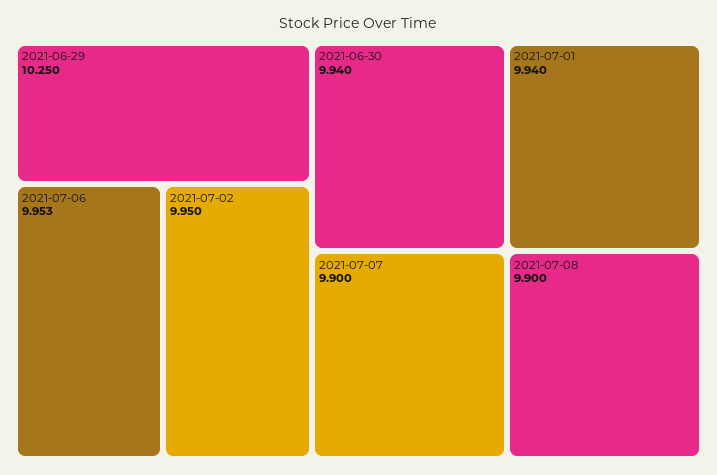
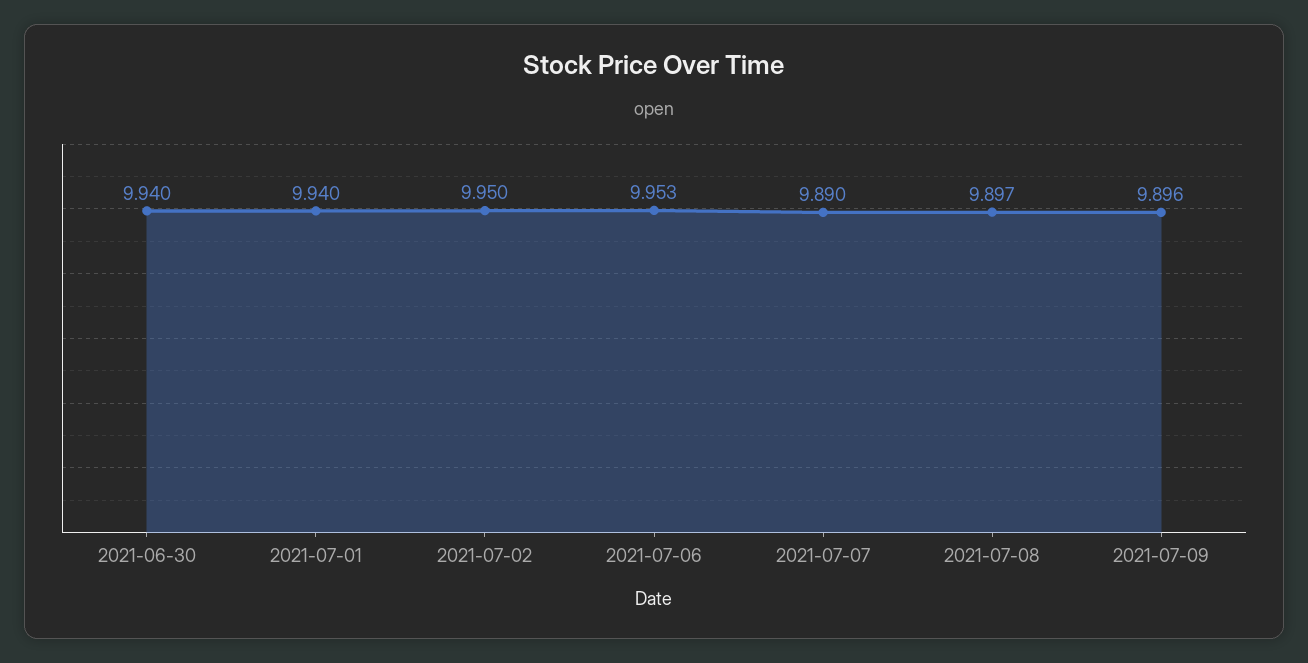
2021-06-29: 10.25 -> none
2021-07-07: 9.9 -> 9.89
2021-07-08: 9.9 -> 9.897
2021-07-09: none -> 9.896

